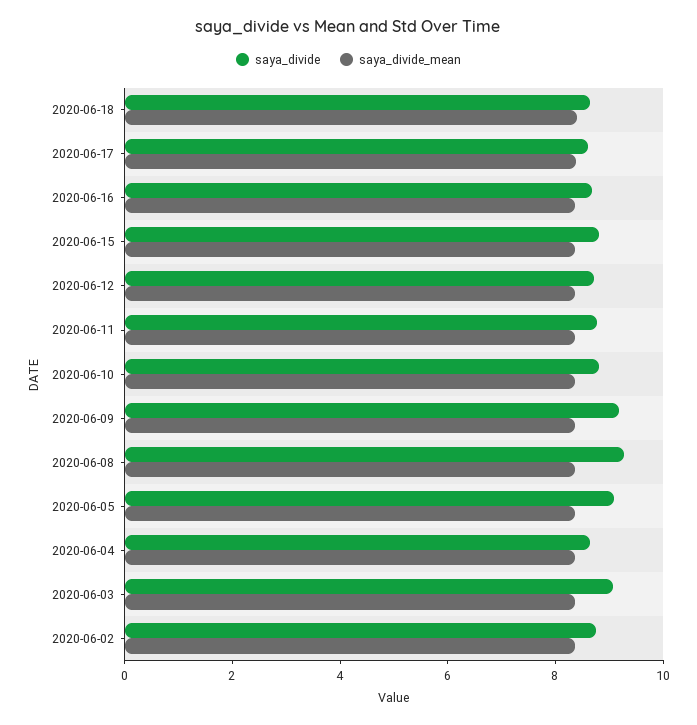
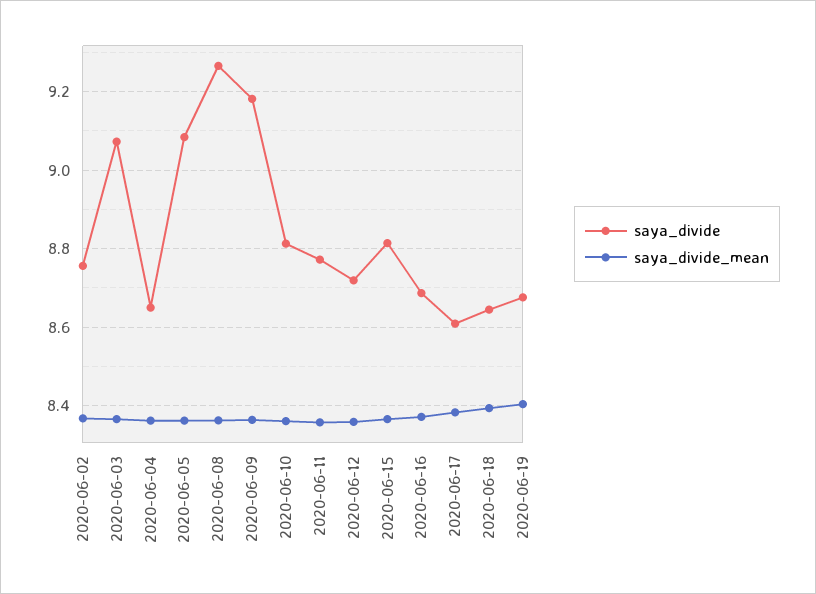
saya_divide, 2020-06-19: none -> 8.68
saya_divide_mean, 2020-06-19: none -> 8.4

